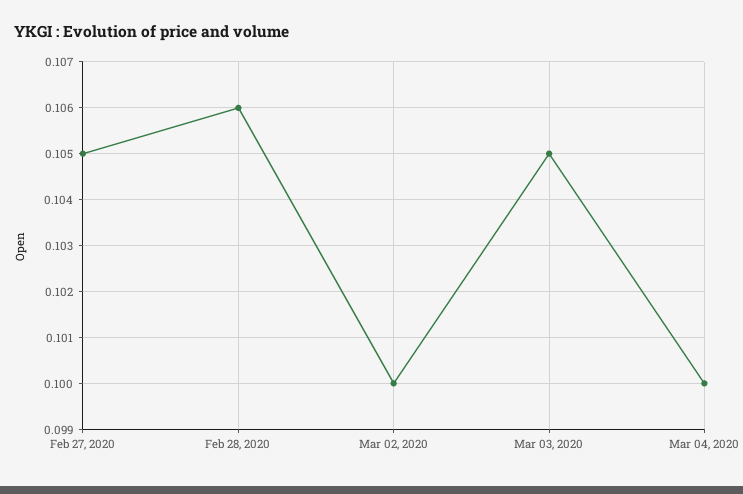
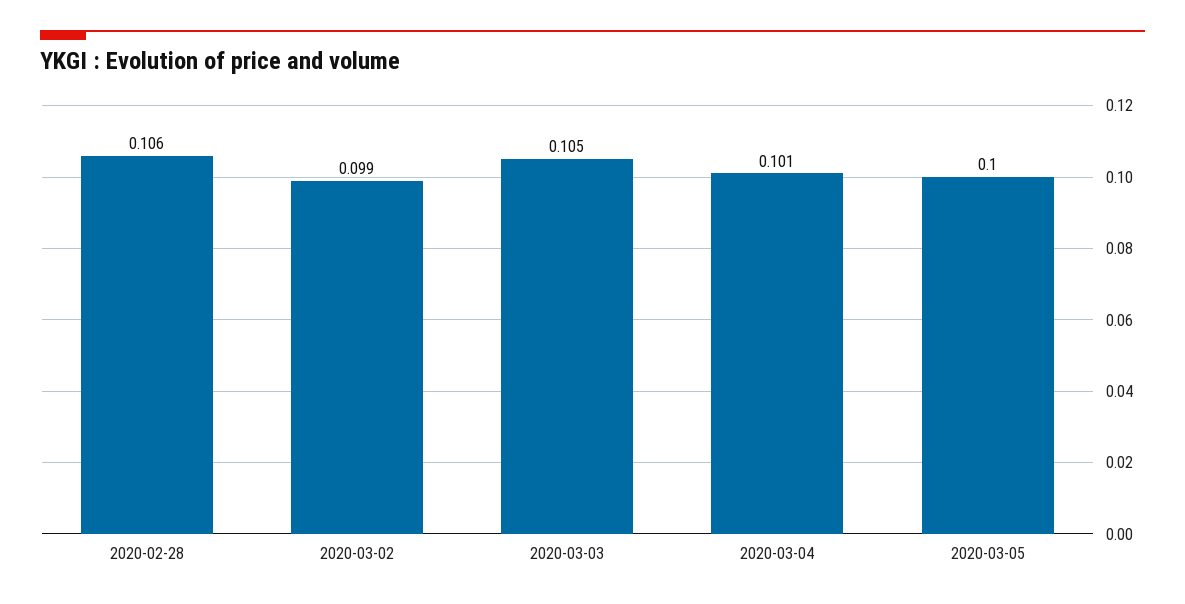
Feb 27, 2020: 0.105 -> none
Mar 02, 2020: 0.1 -> 0.099
Mar 04, 2020: 0.1 -> 0.101
2020-03-05: none -> 0.1

